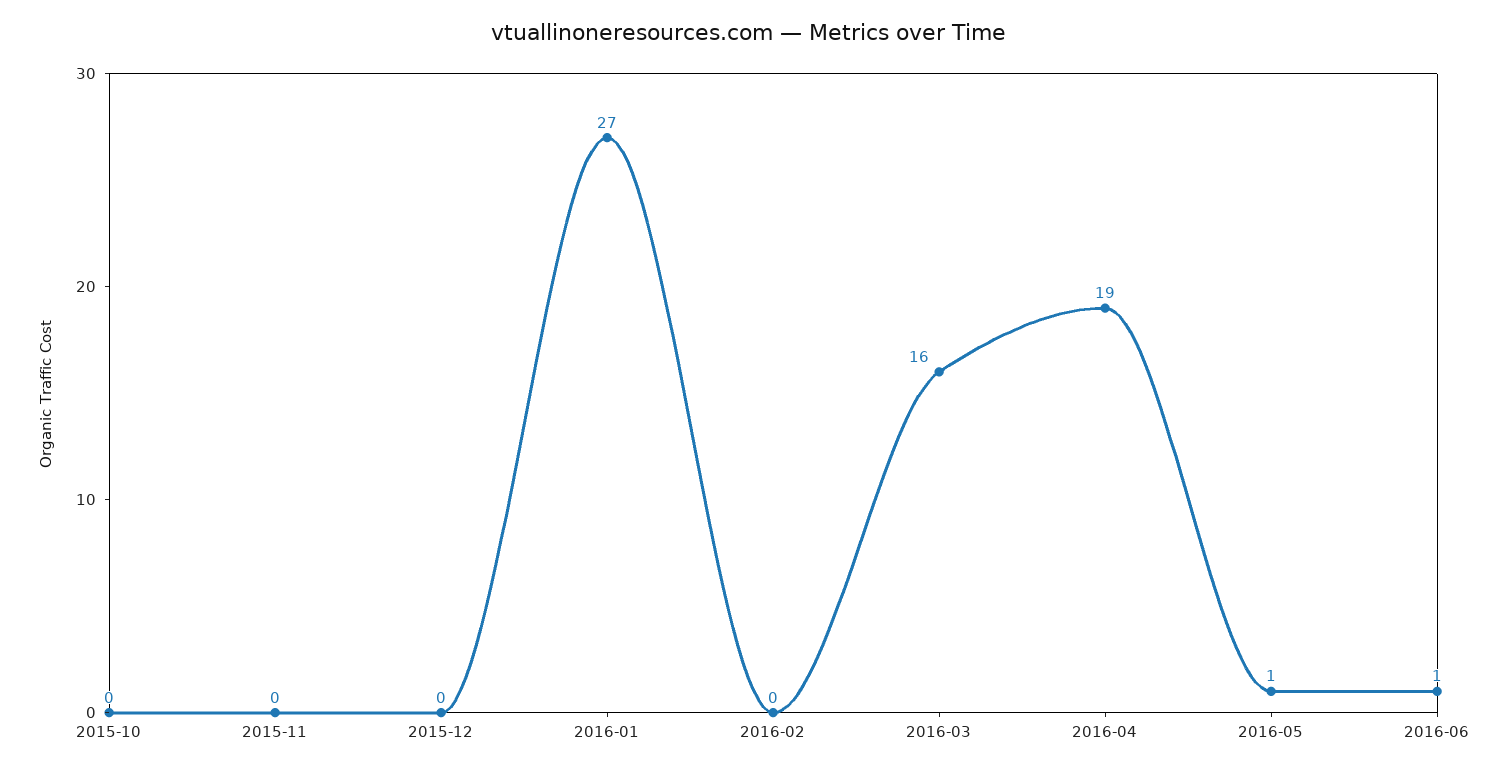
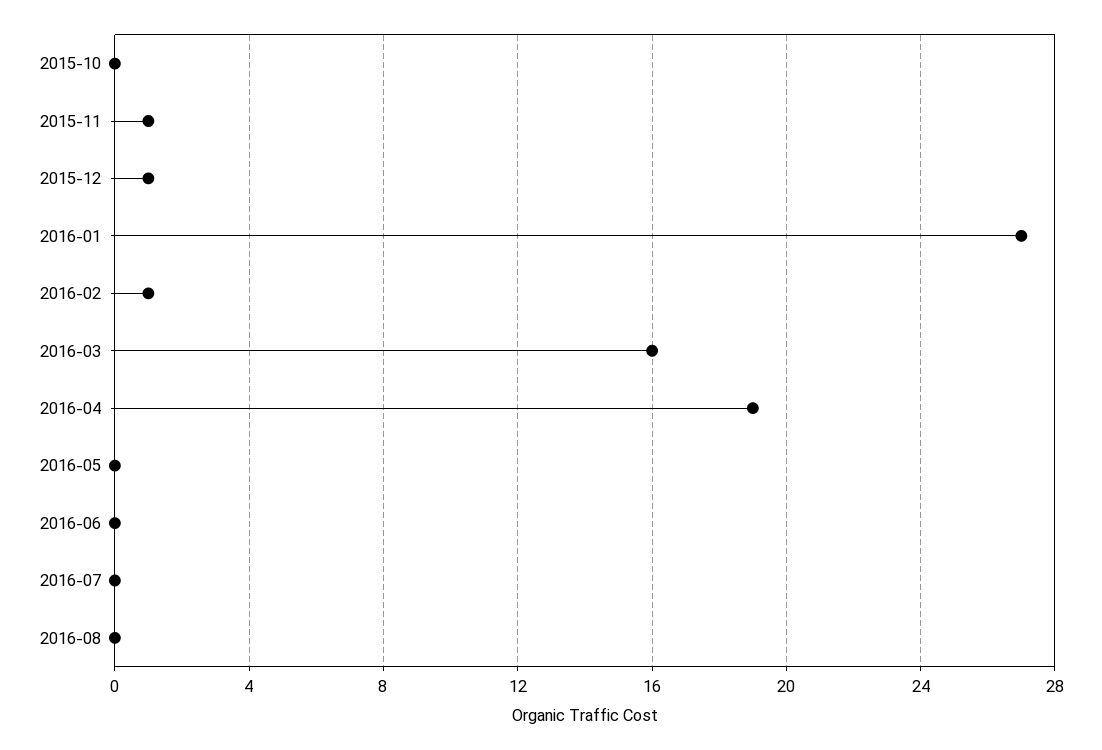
2015-11: 0 -> 1
2015-12: 0 -> 1
2016-02: 0 -> 1
2016-05: 1 -> 0
2016-06: 1 -> 0
2016-07: none -> 0
2016-08: none -> 0

